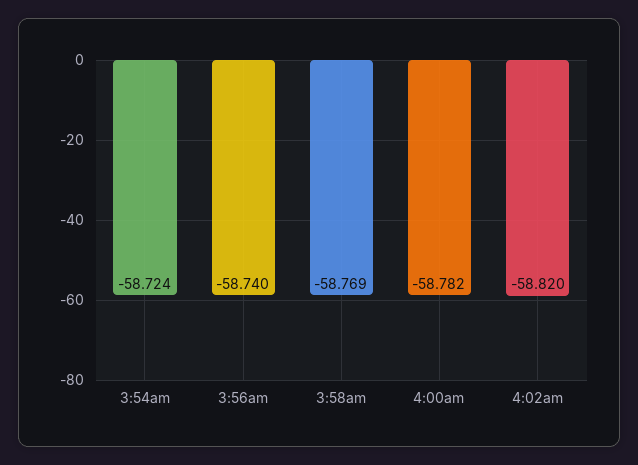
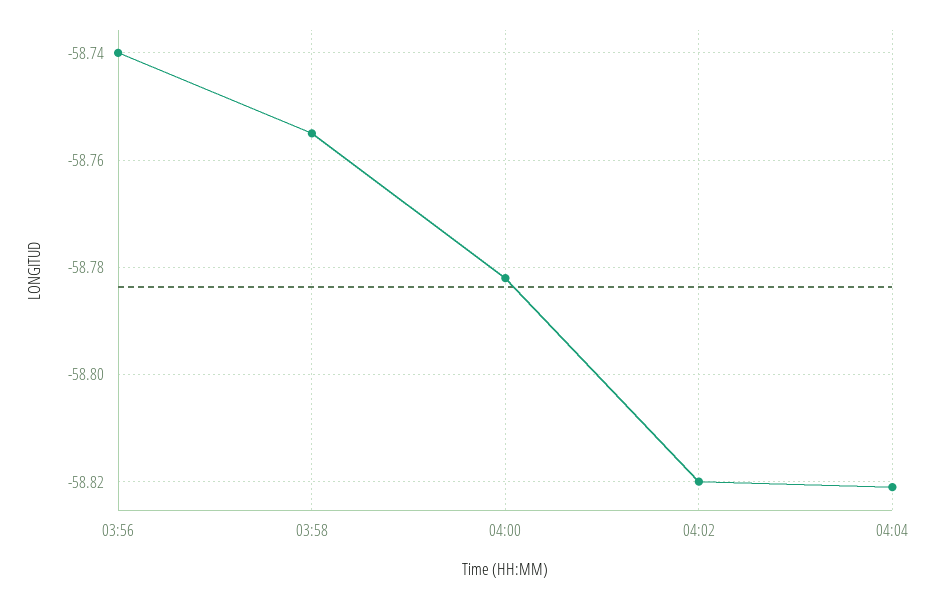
3:54am: -58.724 -> none
3:58am: -58.769 -> -58.755
04:04: none -> -58.82

